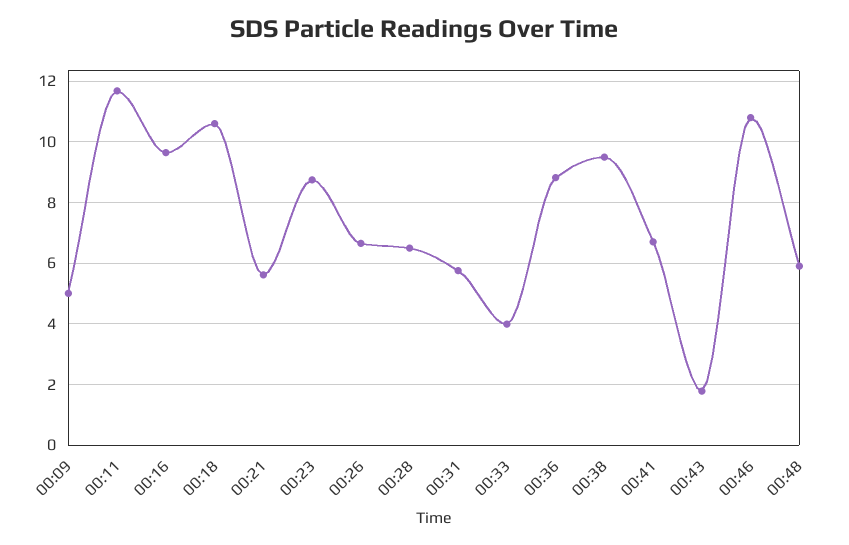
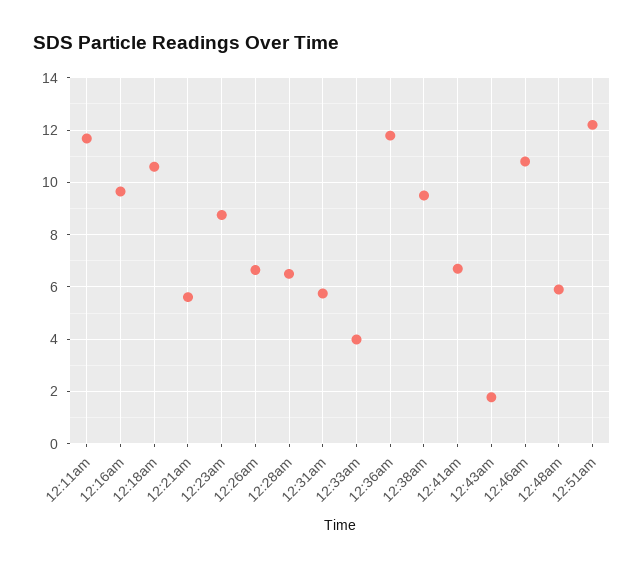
00:09: 5 -> none
00:36: 8.8 -> 11.75
12:51am: none -> 12.25

